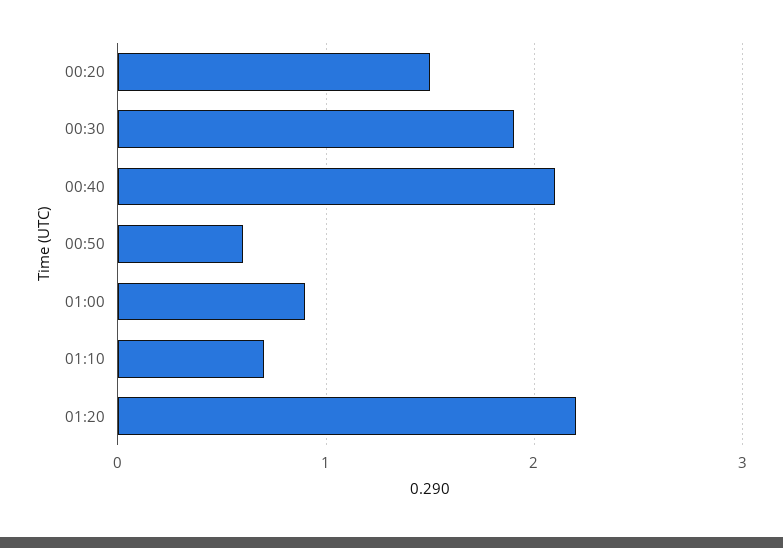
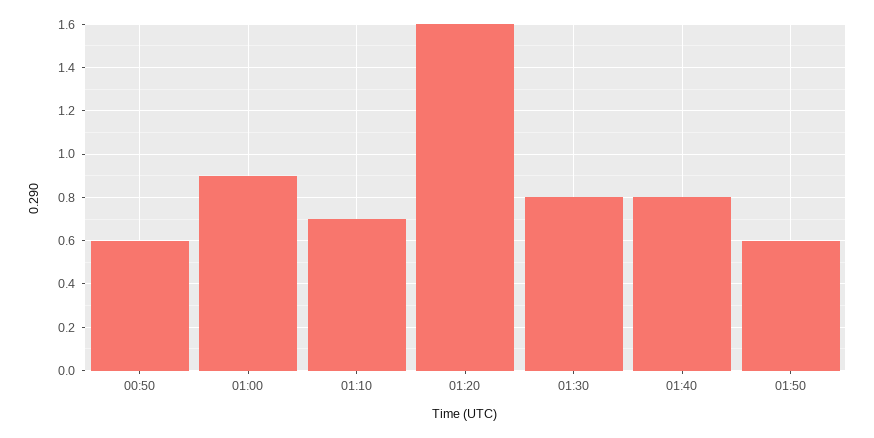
00:20: 1.5 -> none
00:30: 1.9 -> none
00:40: 2.1 -> none
01:20: 2.2 -> 1.6
01:30: none -> 0.8
01:40: none -> 0.8
01:50: none -> 0.6

